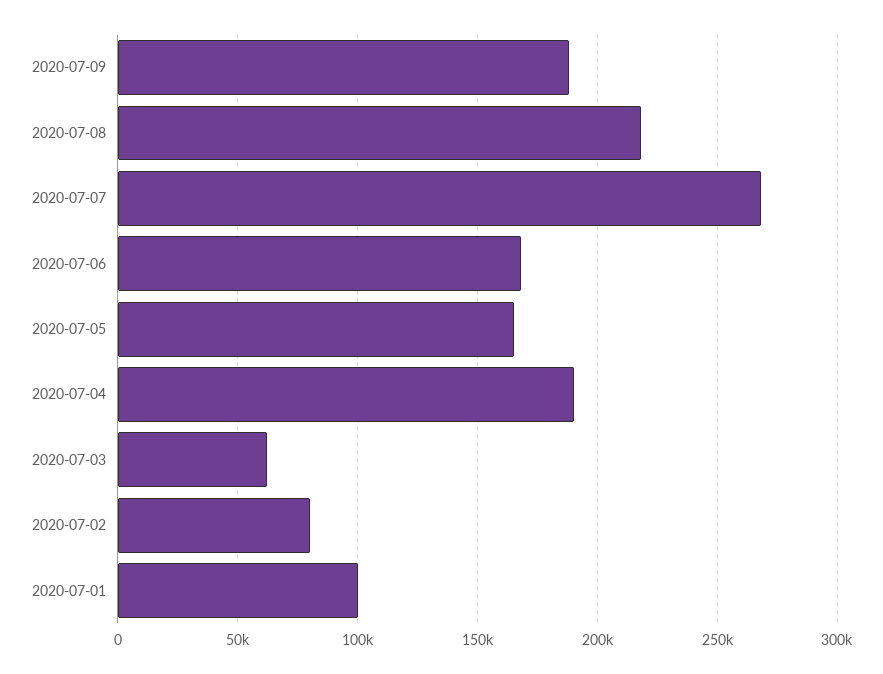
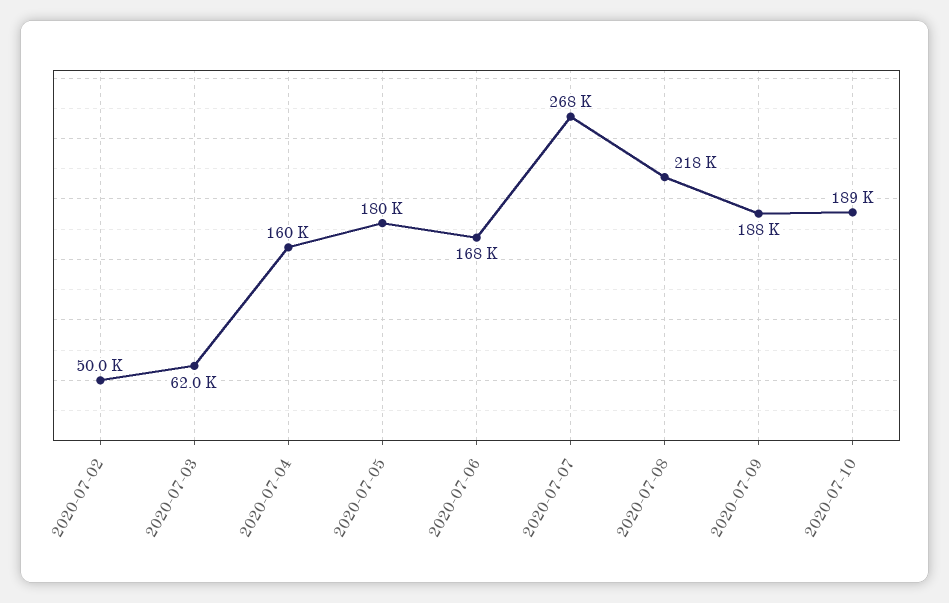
2020-07-05: 165000 -> 180000
2020-07-04: 190000 -> 160000
2020-07-02: 80000 -> 50000
2020-07-01: 100000 -> none
2020-07-10: none -> 189000

